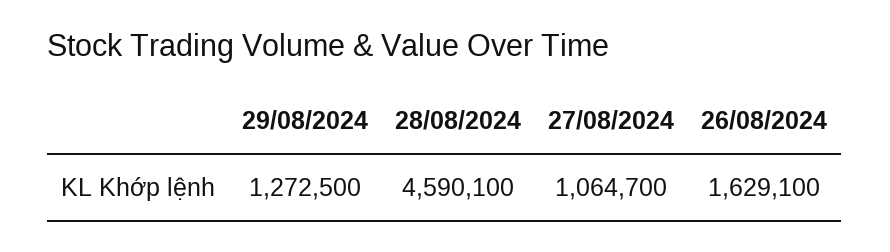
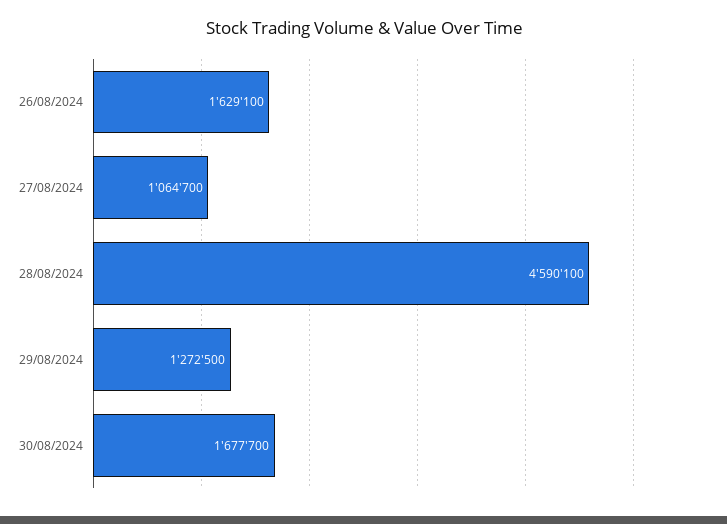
30/08/2024: none -> 1677700

